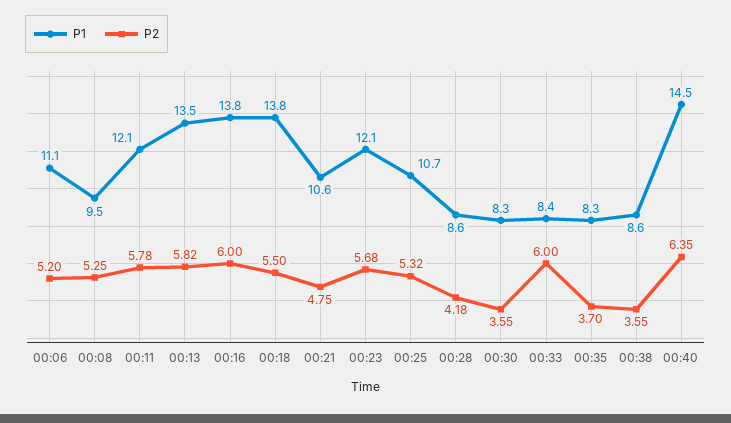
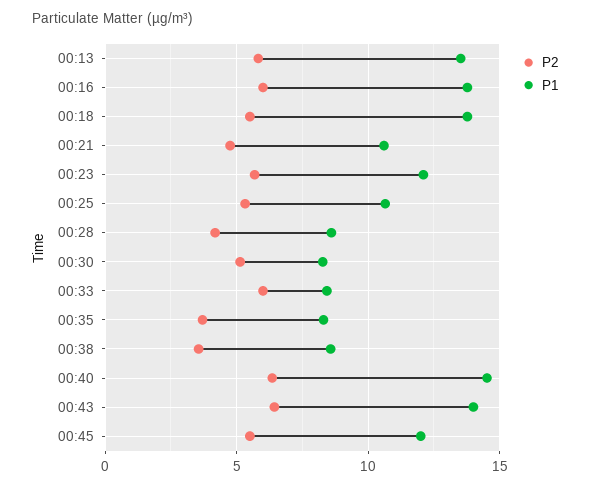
P1, 00:06: 11.1 -> none
P2, 00:06: 5.2 -> none
P1, 00:08: 9.5 -> none
P2, 00:08: 5.25 -> none
P1, 00:11: 12.1 -> none
P2, 00:11: 5.78 -> none
P2, 00:30: 3.55 -> 5
P2, 00:43: none -> 6.5
P1, 00:43: none -> 14
P2, 00:45: none -> 5.5
P1, 00:45: none -> 12

